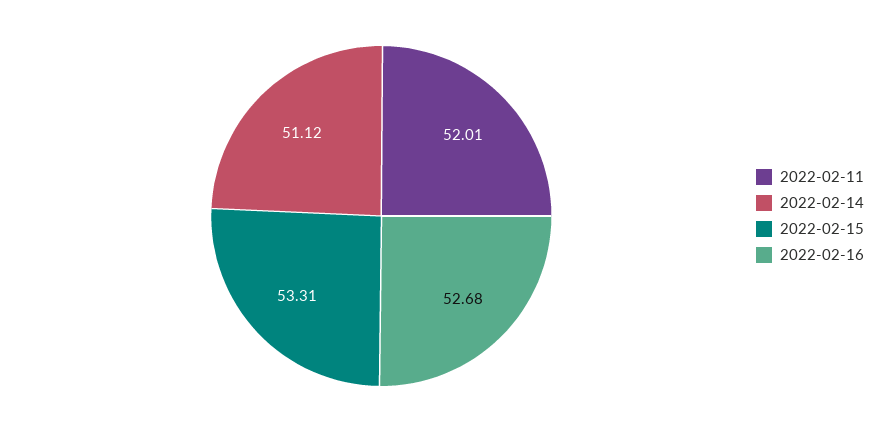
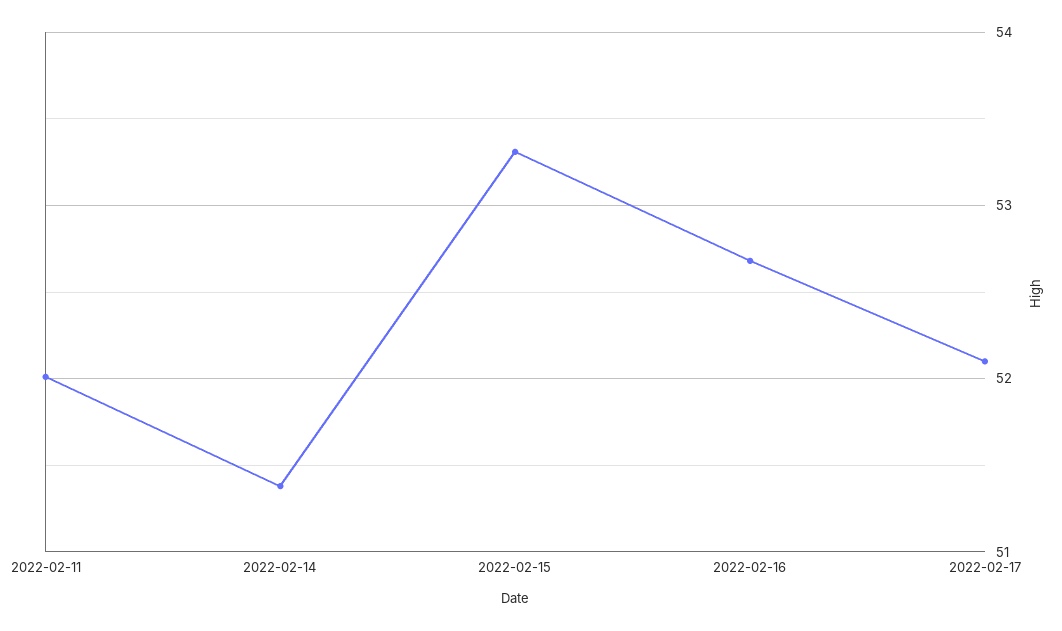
2022-02-14: 51.12 -> 51.4
2022-02-17: none -> 52.1

